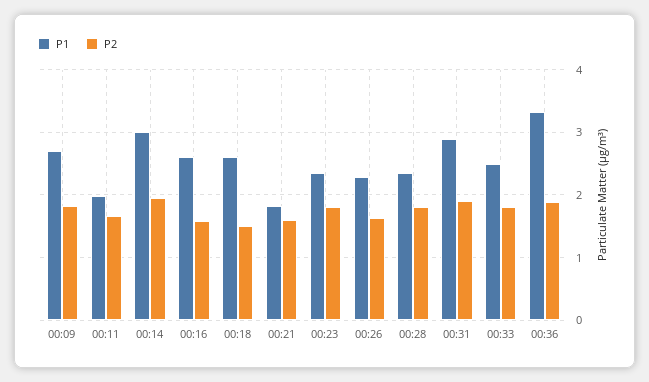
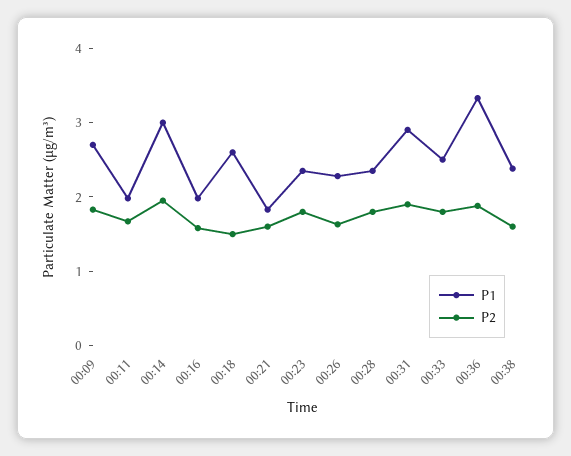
P1, 00:16: 2.6 -> 2
P1, 00:38: none -> 2.4
P2, 00:38: none -> 1.6

